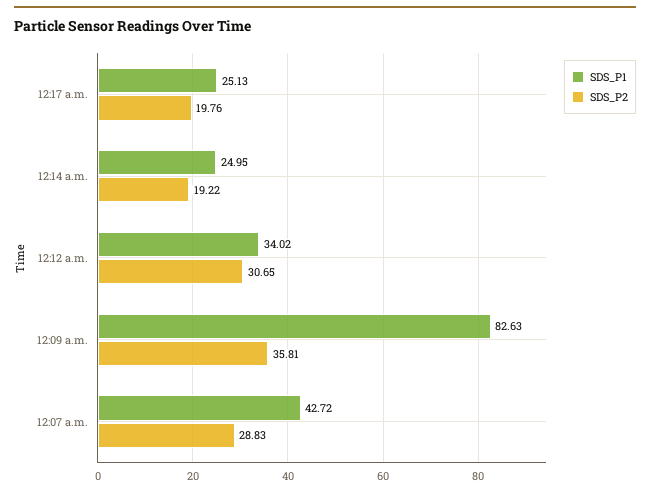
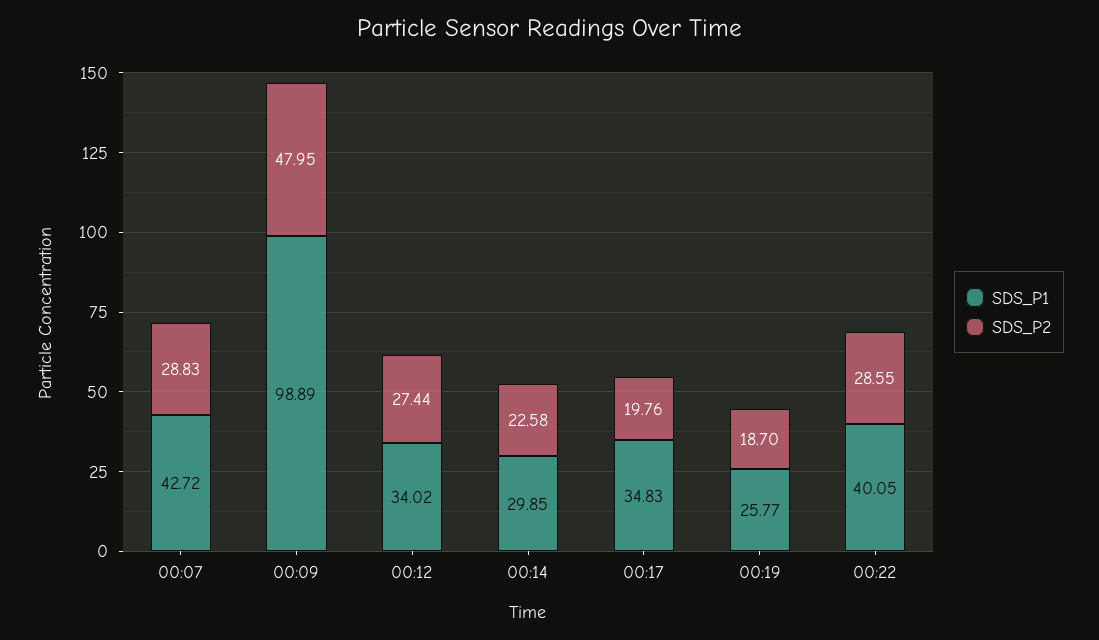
SDS_P1, 12:17 a.m.: 25.13 -> 34.83
SDS_P1, 12:14 a.m.: 24.95 -> 29.85
SDS_P2, 12:14 a.m.: 19.22 -> 22.58
SDS_P2, 12:12 a.m.: 30.65 -> 27.44
SDS_P1, 12:09 a.m.: 82.63 -> 98.89
SDS_P2, 12:09 a.m.: 35.81 -> 47.95
SDS_P1, 00:19: none -> 25.77
SDS_P2, 00:19: none -> 18.7
SDS_P1, 00:22: none -> 40.05
SDS_P2, 00:22: none -> 28.55

